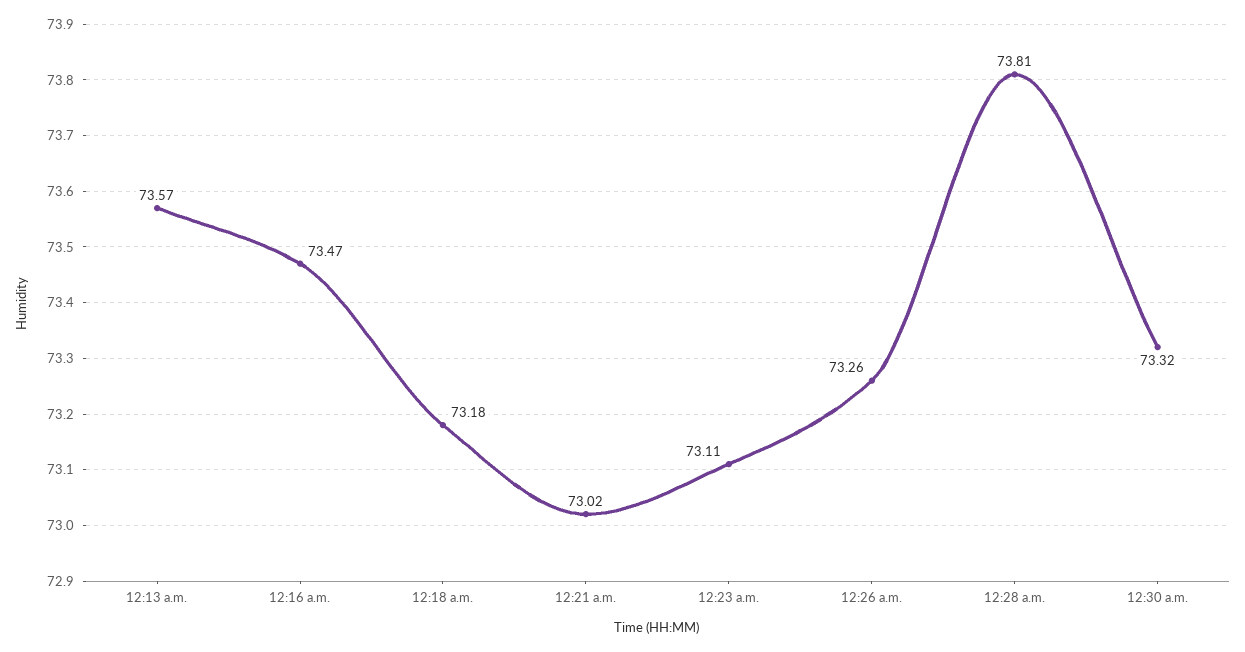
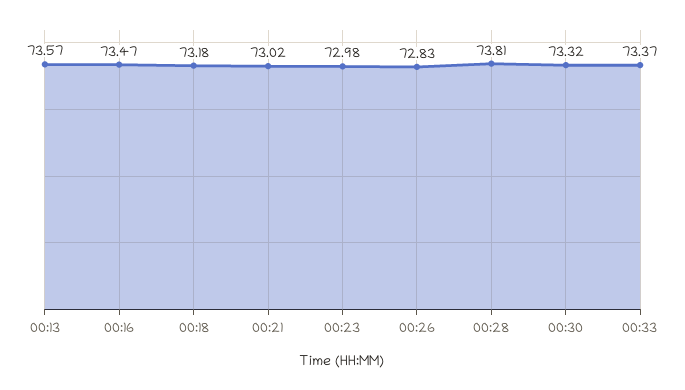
12:23 a.m.: 73.11 -> 72.98
12:26 a.m.: 73.26 -> 72.83
00:33: none -> 73.37

